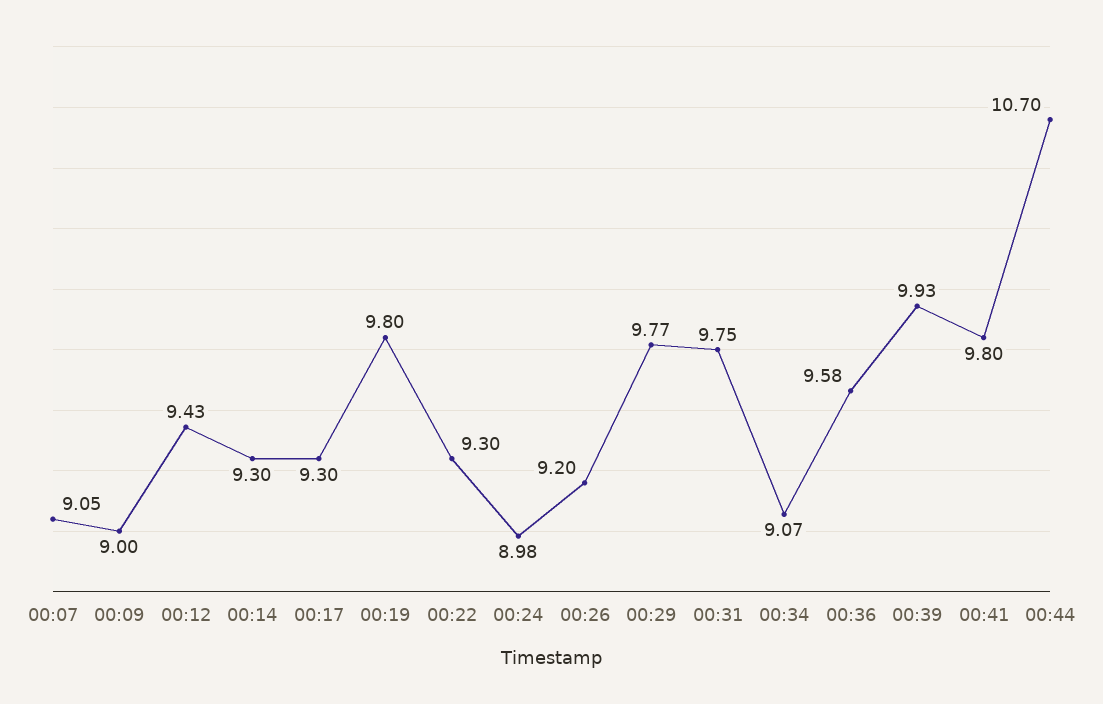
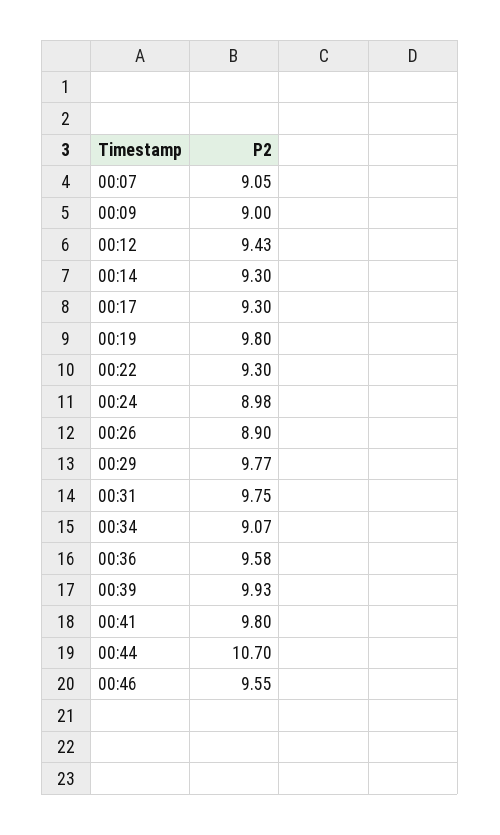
00:26: 9.2 -> 8.9
00:46: none -> 9.55

